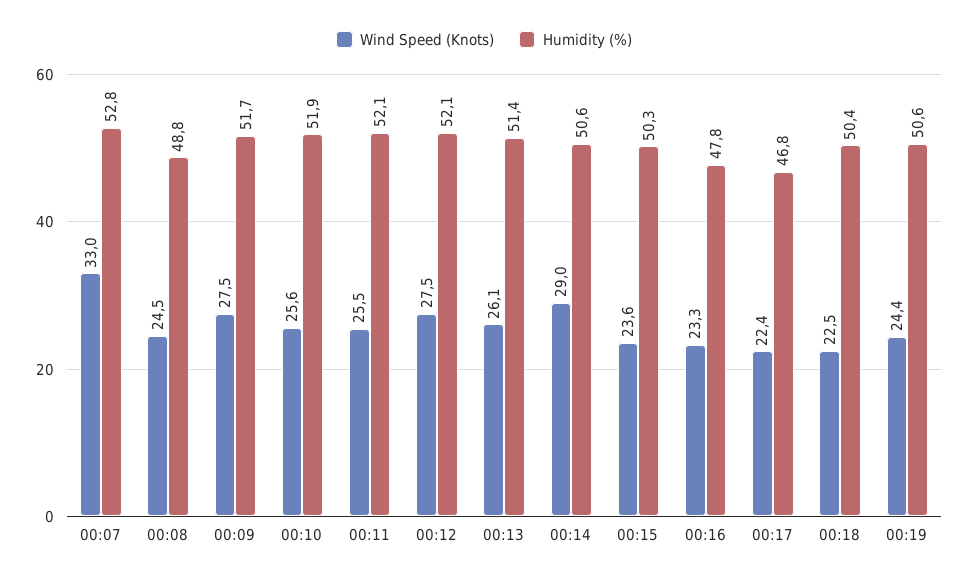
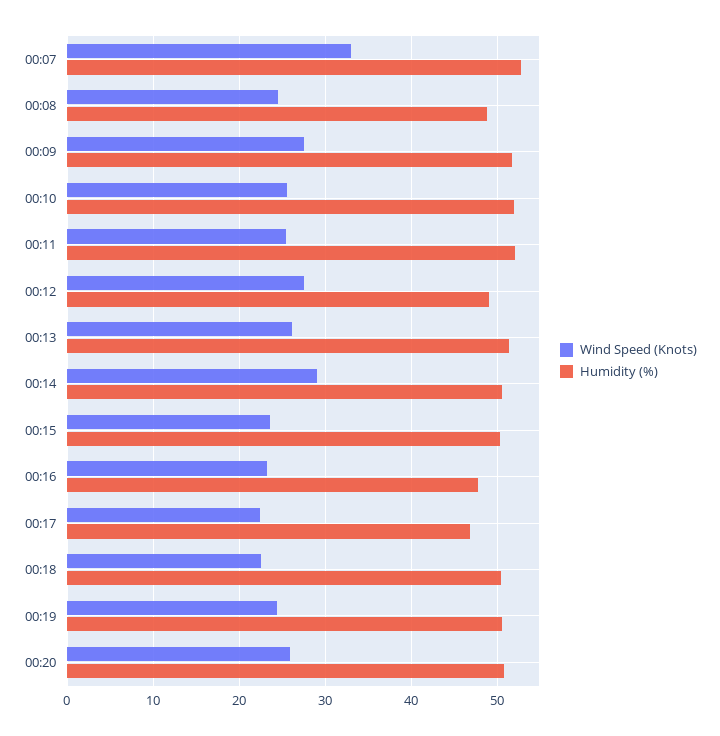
Humidity (%), 00:12: 52.1 -> 49
Wind Speed (Knots), 00:20: none -> 26
Humidity (%), 00:20: none -> 51

